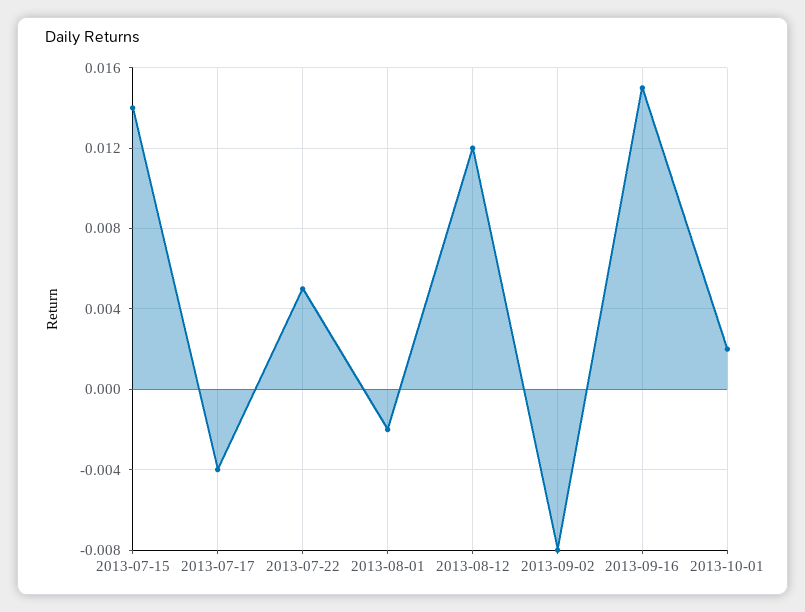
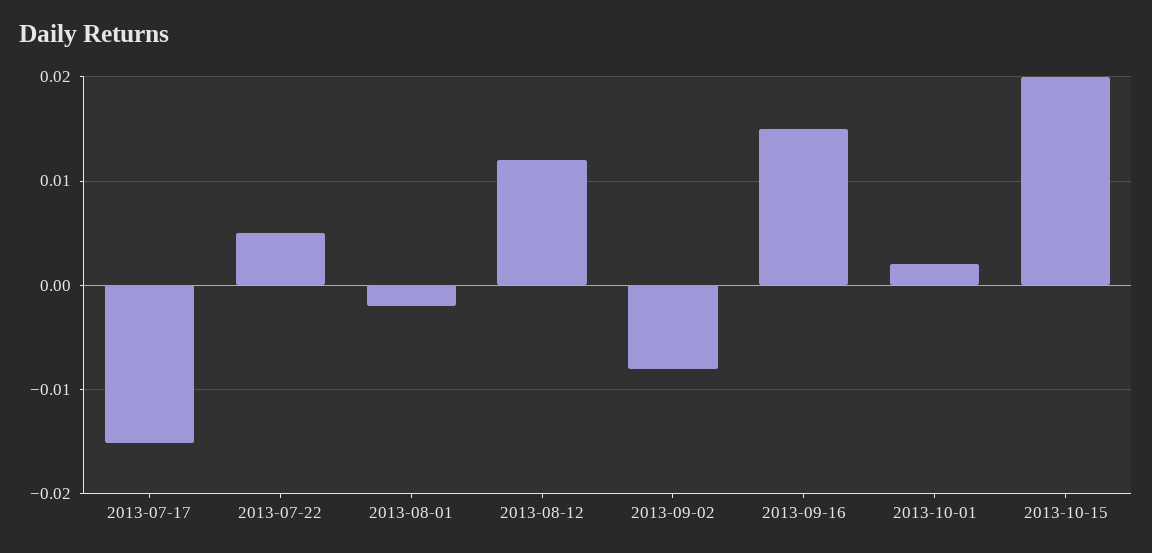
2013-07-15: 0.014 -> none
2013-07-17: -0.004 -> -0.015
2013-10-15: none -> 0.02

